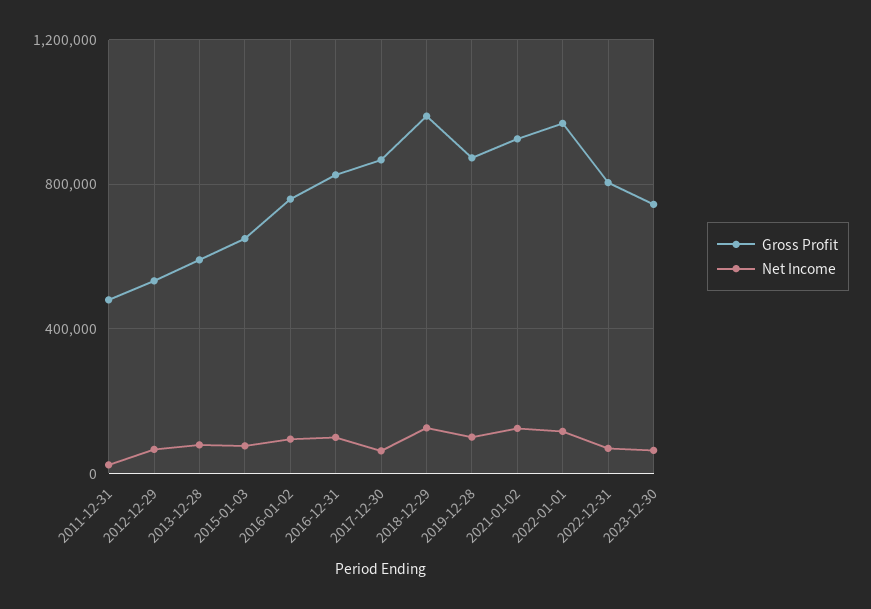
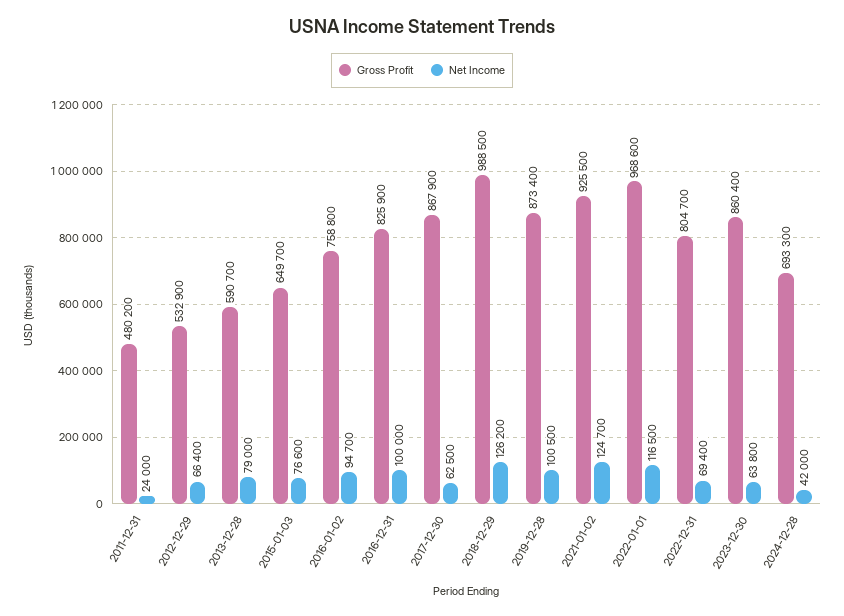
Gross Profit, 2023-12-30: 750000 -> 860400
Gross Profit, 2024-12-28: none -> 693300
Net Income, 2024-12-28: none -> 42000

